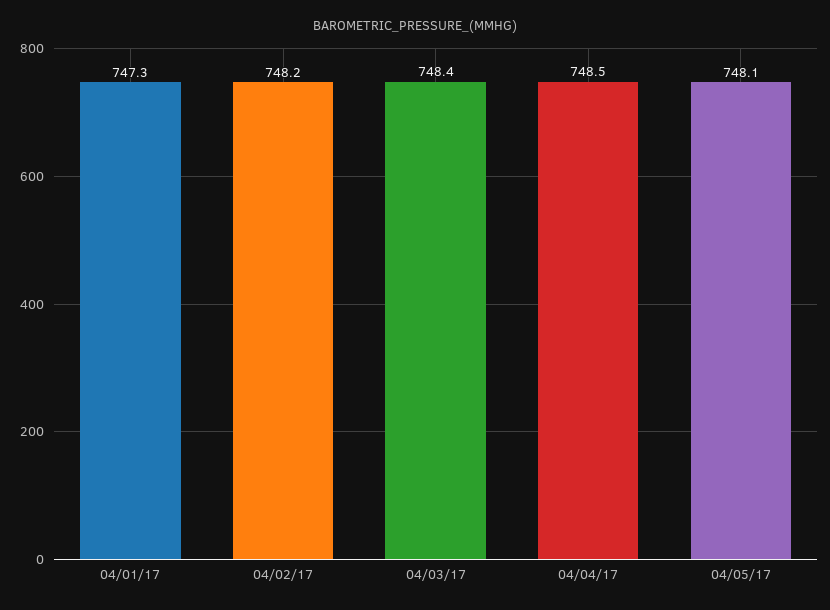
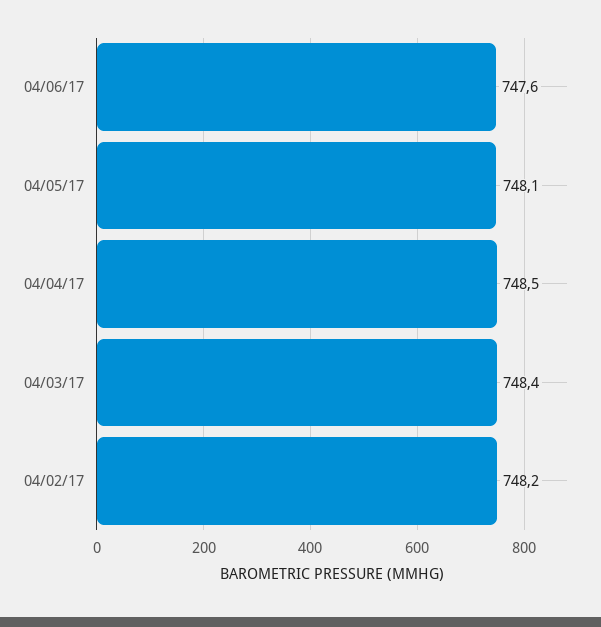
04/01/17: 747.3 -> none
04/06/17: none -> 747.6

